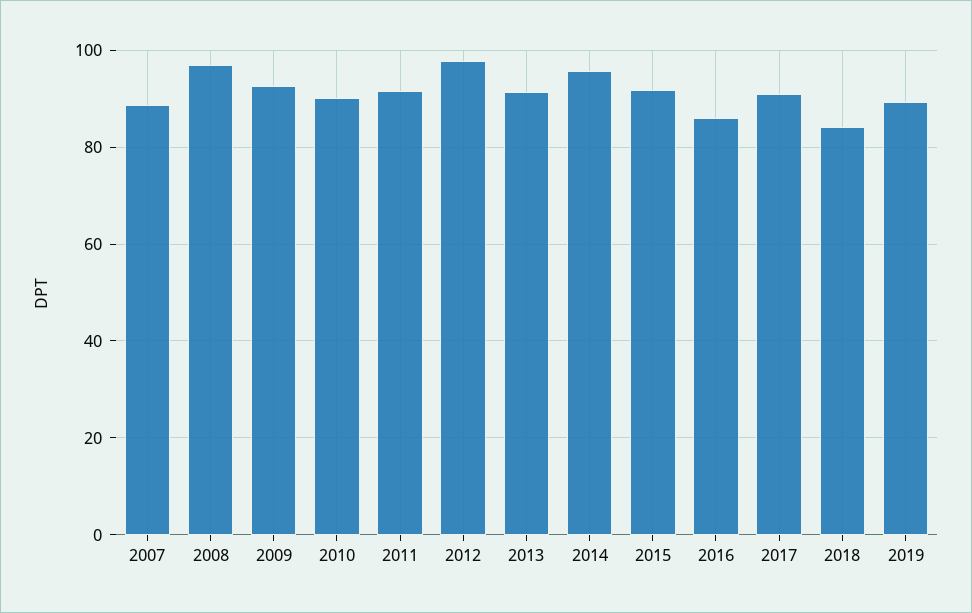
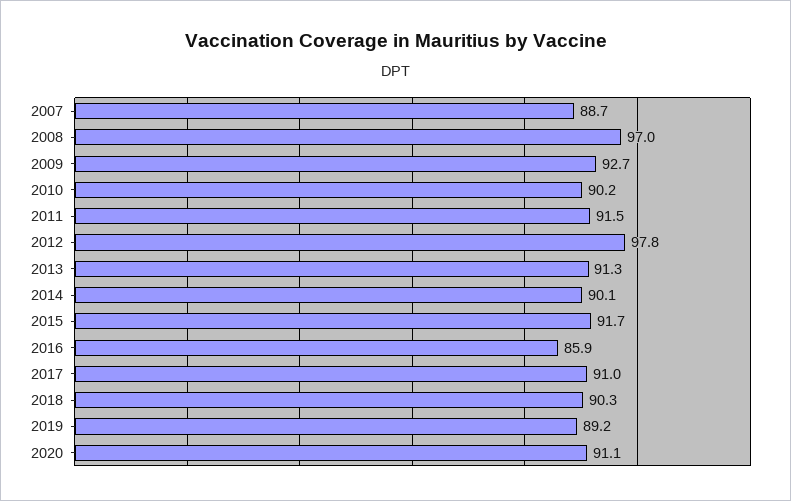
2014: 96 -> 90.1
2018: 84 -> 90.3
2020: none -> 91.1

